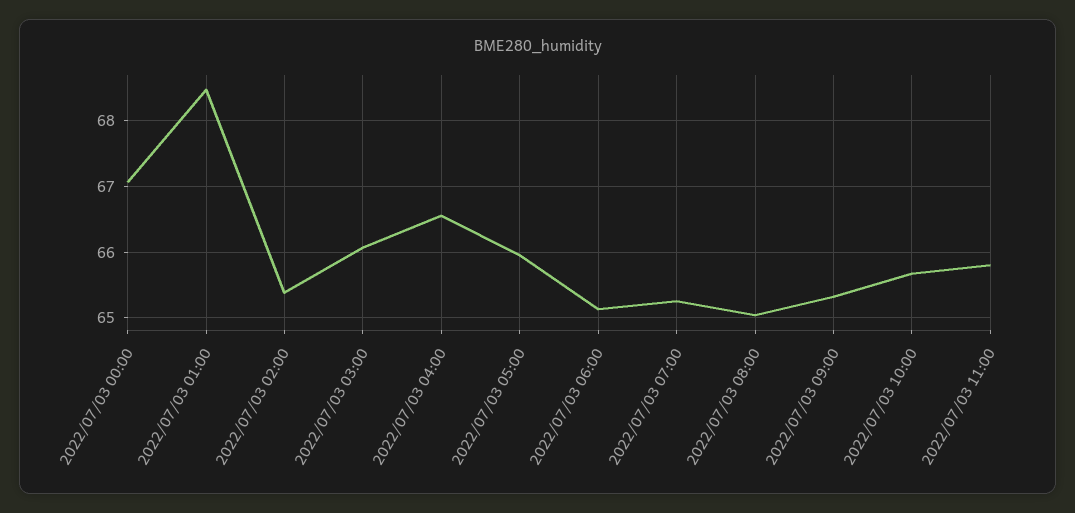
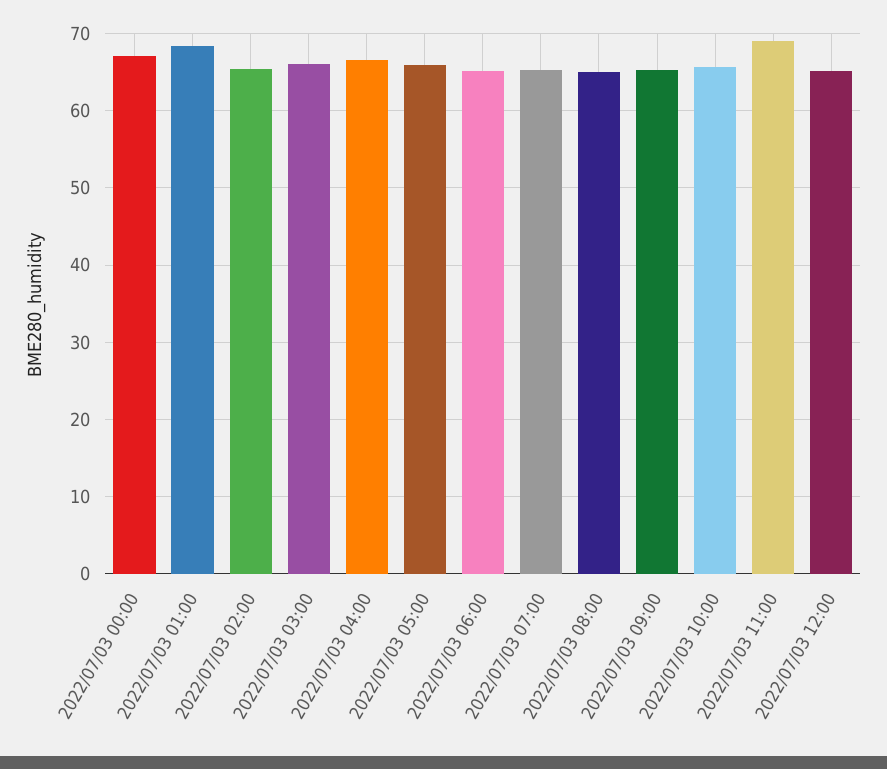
2022/07/03 11:00: 65.8 -> 69
2022/07/03 12:00: none -> 65

